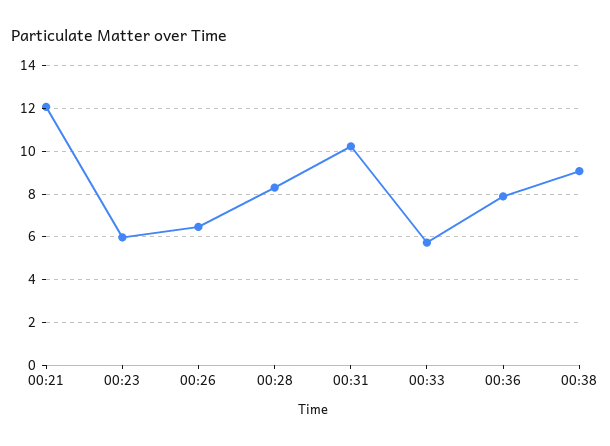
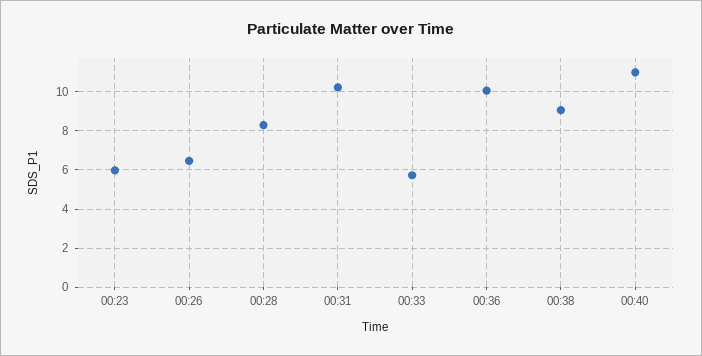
00:21: 12 -> none
00:36: 8 -> 10
00:40: none -> 11

